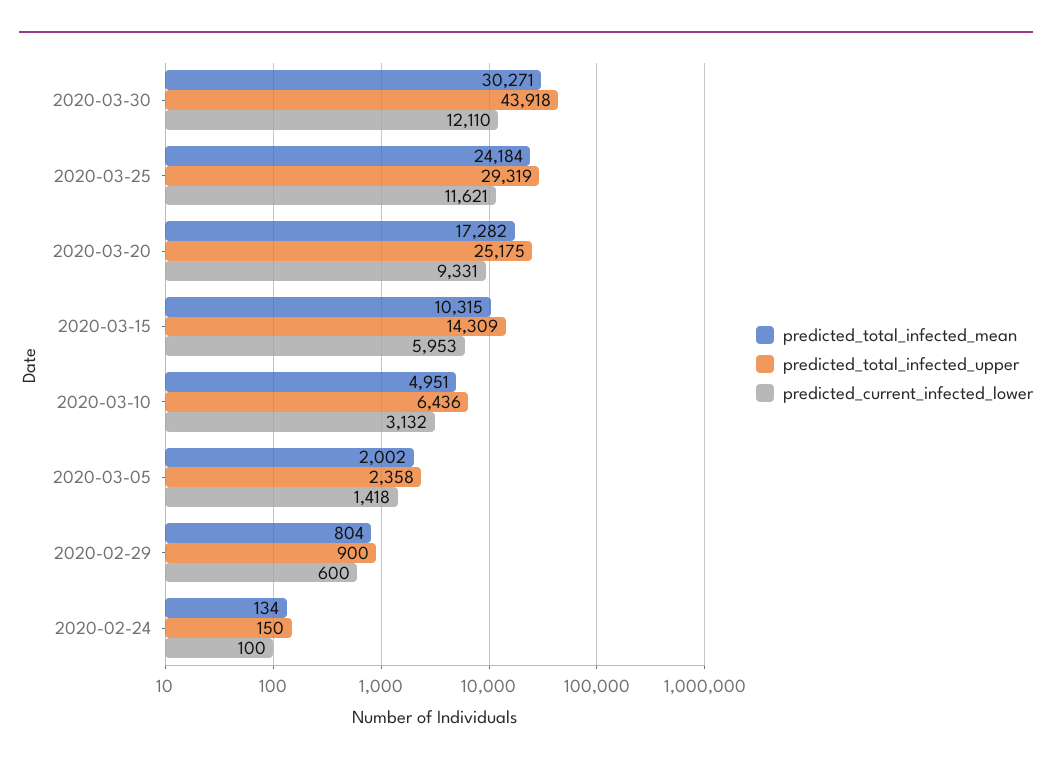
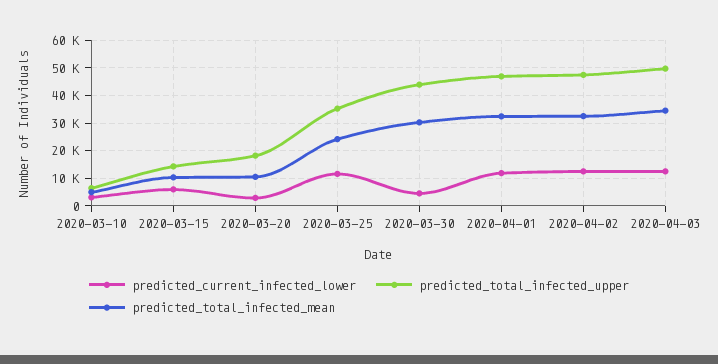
predicted_current_infected_lower, 2020-03-30: 12110 -> 5000
predicted_total_infected_upper, 2020-03-25: 29319 -> 35000
predicted_total_infected_mean, 2020-03-20: 17282 -> 10000
predicted_total_infected_upper, 2020-03-20: 25175 -> 17500
predicted_current_infected_lower, 2020-03-20: 9331 -> 2500
predicted_total_infected_mean, 2020-03-05: 2002 -> none
predicted_total_infected_upper, 2020-03-05: 2358 -> none
predicted_current_infected_lower, 2020-03-05: 1418 -> none
predicted_total_infected_mean, 2020-02-29: 804 -> none
predicted_total_infected_upper, 2020-02-29: 900 -> none
predicted_current_infected_lower, 2020-02-29: 600 -> none
predicted_total_infected_mean, 2020-02-24: 134 -> none
predicted_total_infected_upper, 2020-02-24: 150 -> none
predicted_current_infected_lower, 2020-02-24: 100 -> none
predicted_current_infected_lower, 2020-04-01: none -> 12500
predicted_total_infected_upper, 2020-04-01: none -> 47500
predicted_total_infected_mean, 2020-04-01: none -> 32500
predicted_current_infected_lower, 2020-04-02: none -> 12500
predicted_total_infected_upper, 2020-04-02: none -> 47500
predicted_total_infected_mean, 2020-04-02: none -> 32500
predicted_current_infected_lower, 2020-04-03: none -> 12500
predicted_total_infected_upper, 2020-04-03: none -> 50000
predicted_total_infected_mean, 2020-04-03: none -> 35000

